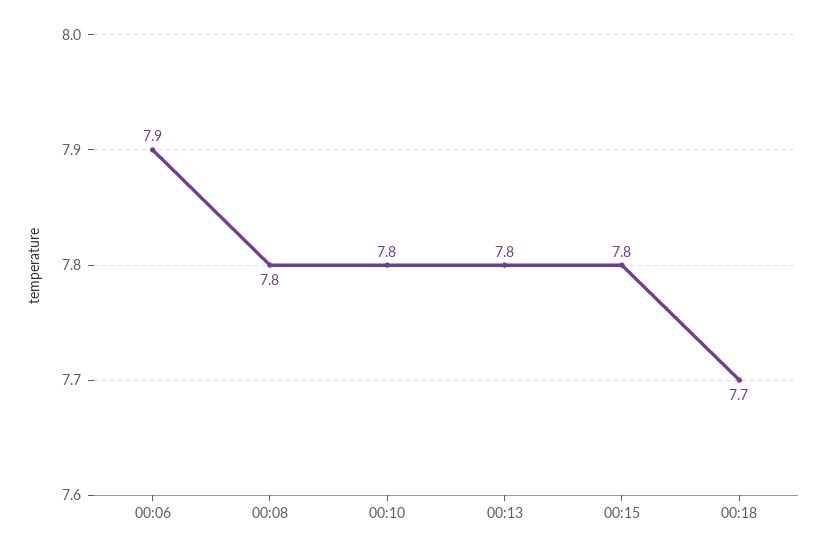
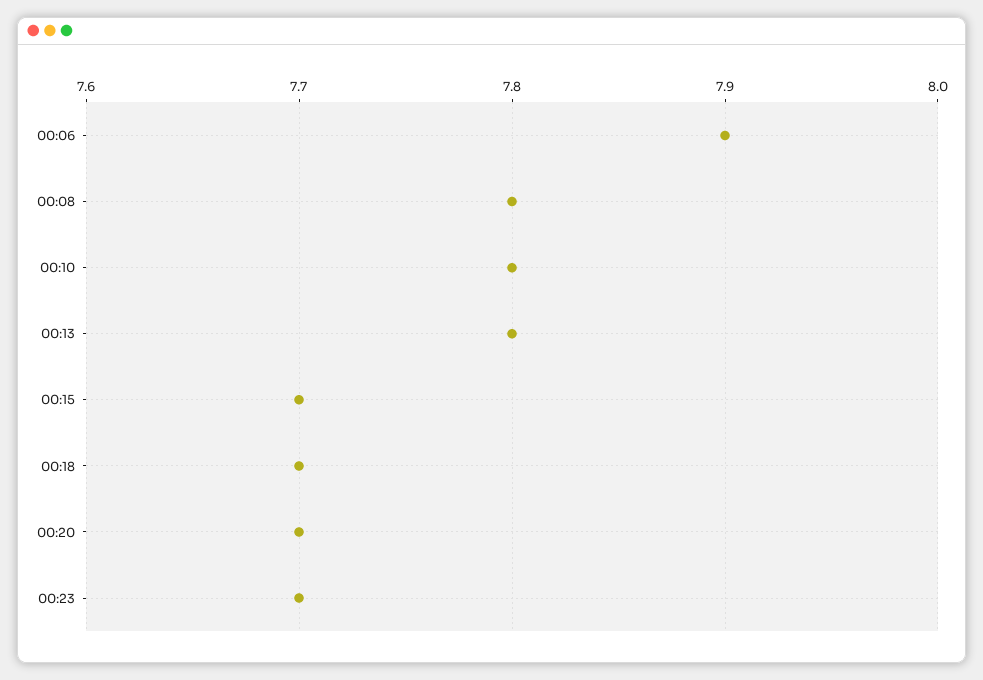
00:15: 7.8 -> 7.7
00:20: none -> 7.7
00:23: none -> 7.7

